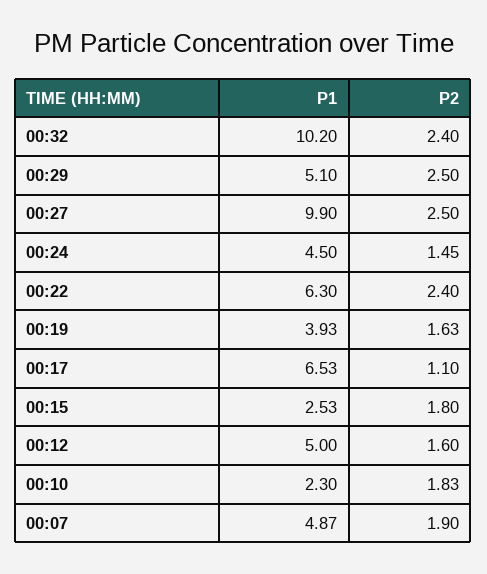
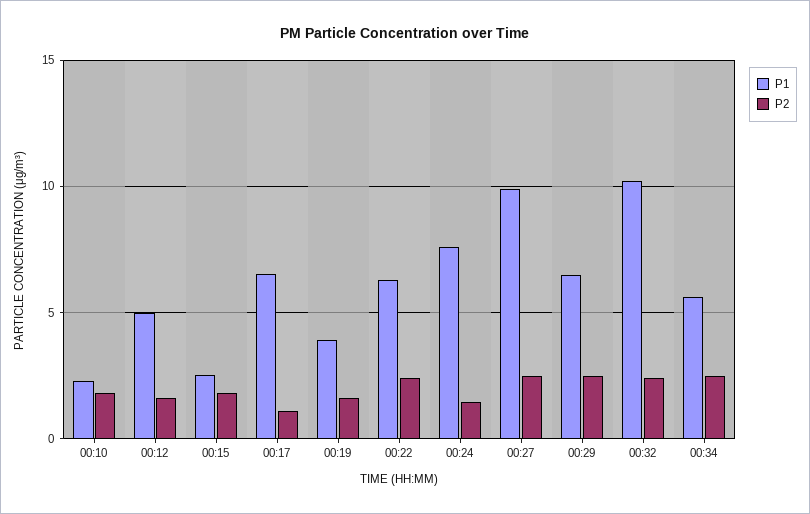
P1, 00:29: 5.1 -> 6.5
P1, 00:24: 4.5 -> 7.5
P1, 00:07: 4.87 -> none
P2, 00:07: 1.9 -> none
P1, 00:34: none -> 5.5
P2, 00:34: none -> 2.5

